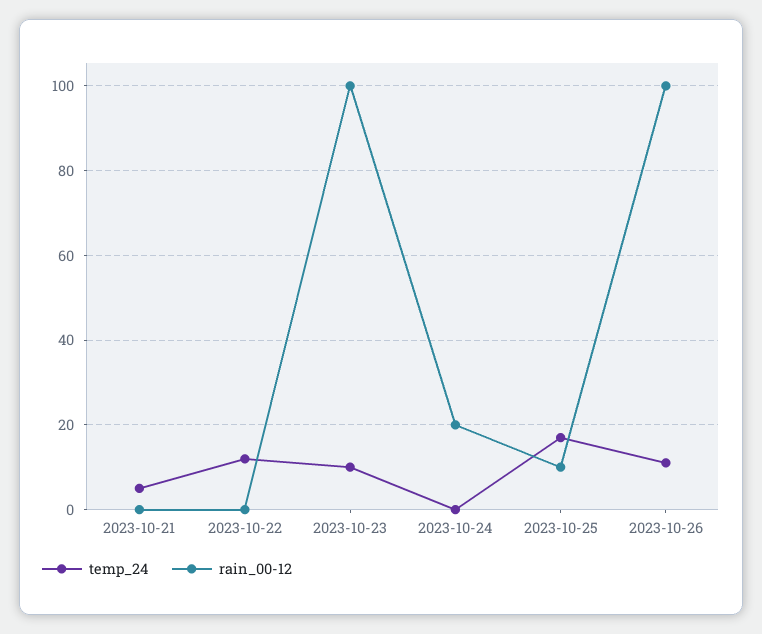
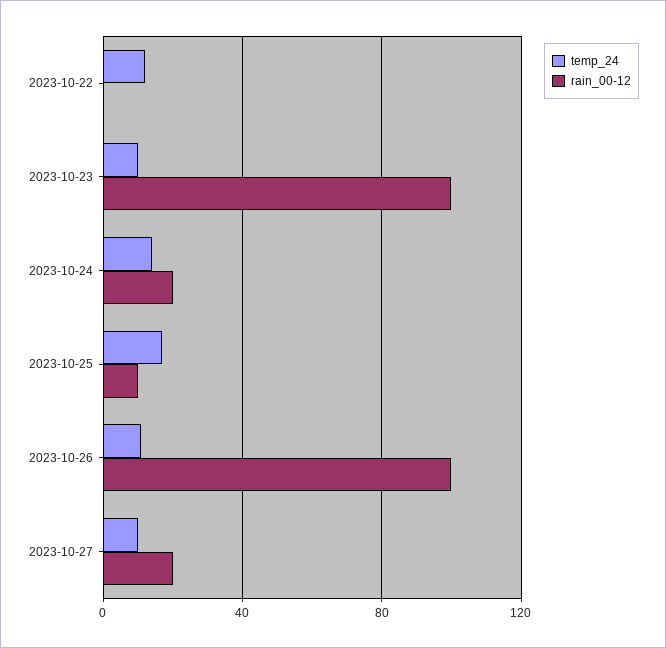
temp_24, 2023-10-21: 5 -> none
rain_00-12, 2023-10-21: 0 -> none
temp_24, 2023-10-24: 0 -> 15
temp_24, 2023-10-27: none -> 10
rain_00-12, 2023-10-27: none -> 20

